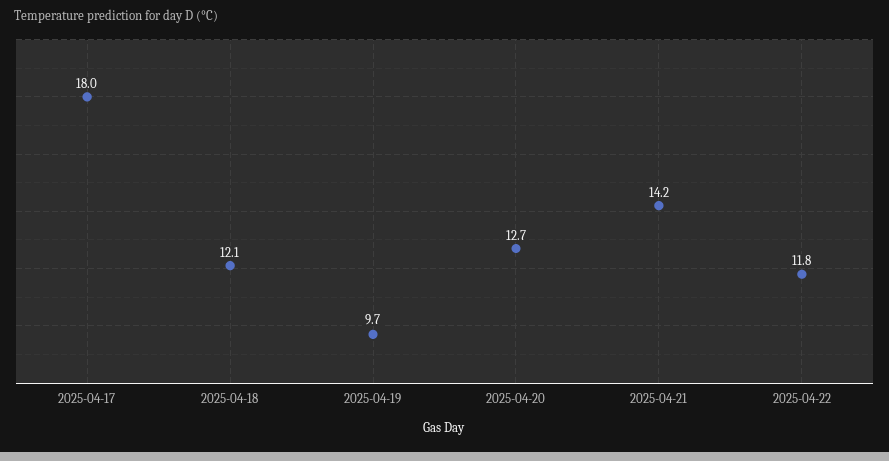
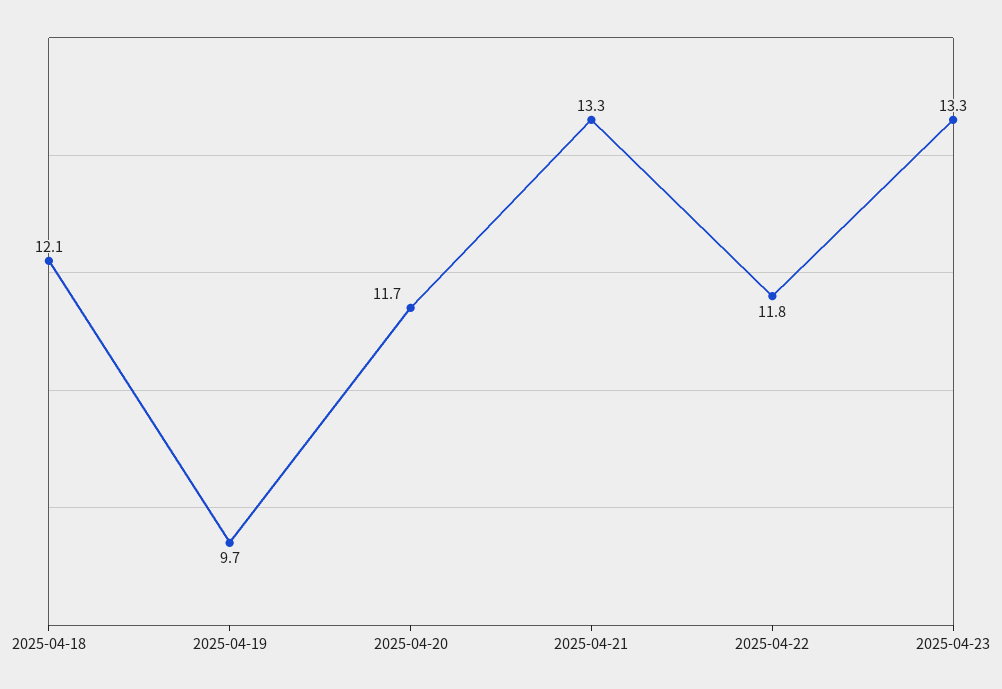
2025-04-17: 18 -> none
2025-04-20: 12.7 -> 11.7
2025-04-21: 14.2 -> 13.3
2025-04-23: none -> 13.3

